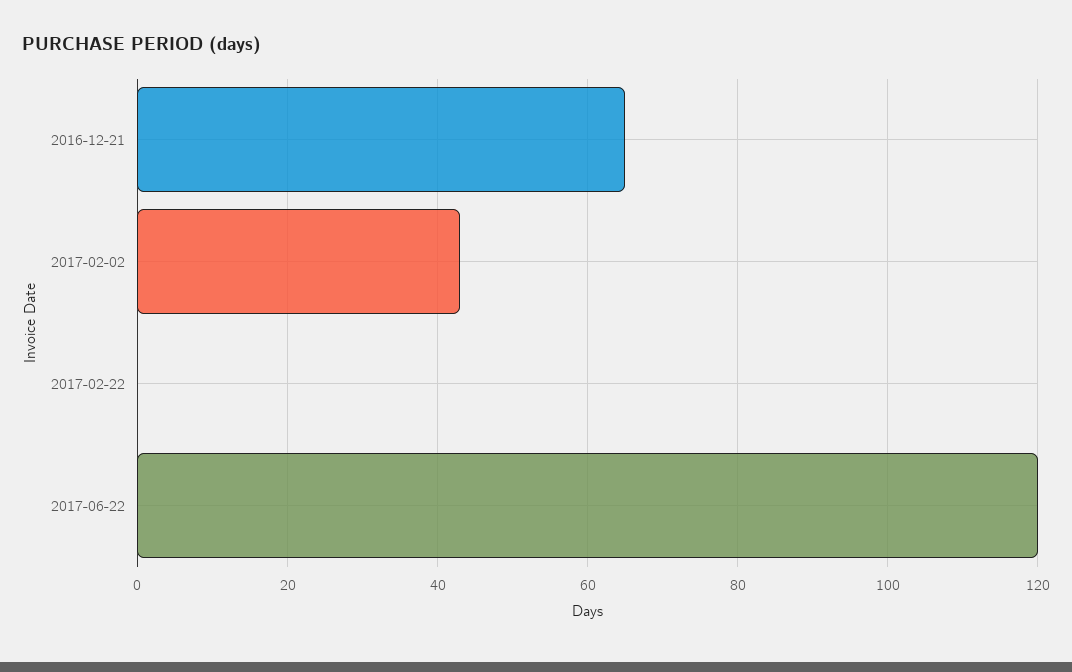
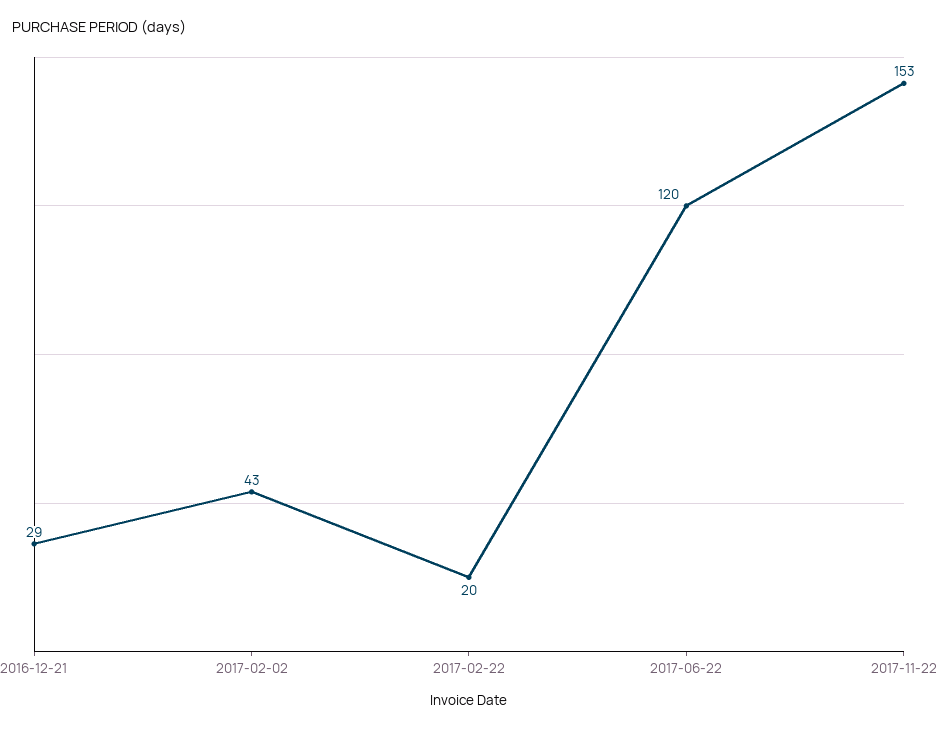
2016-12-21: 65 -> 29
2017-02-22: 0 -> 20
2017-11-22: none -> 153

